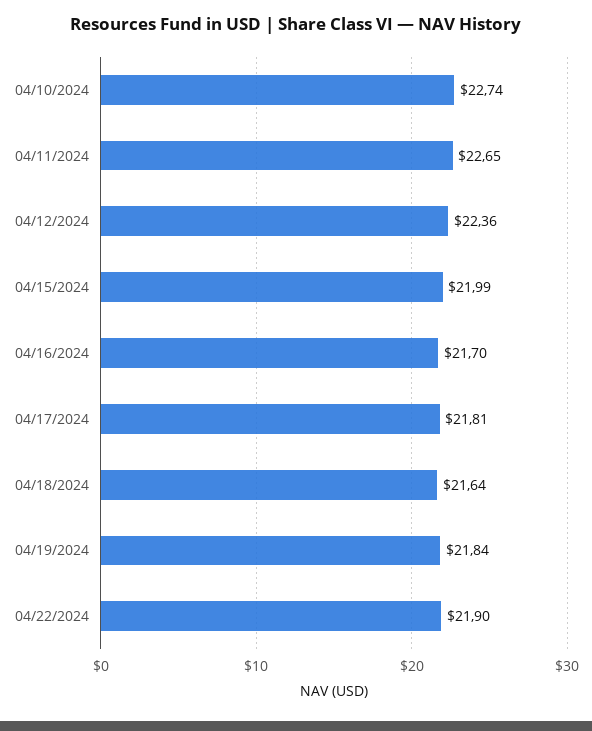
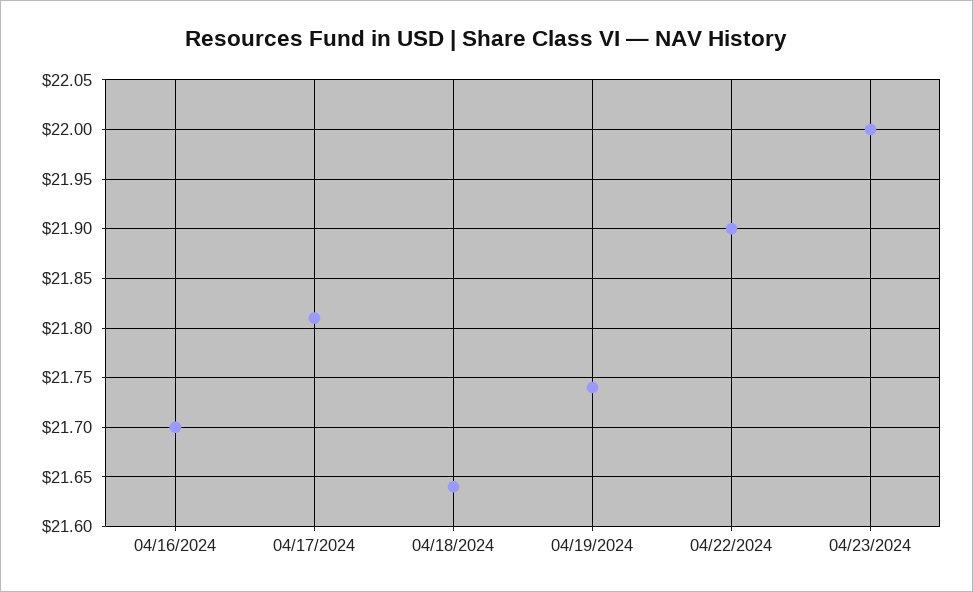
04/10/2024: 22.74 -> none
04/11/2024: 22.65 -> none
04/12/2024: 22.36 -> none
04/15/2024: 21.99 -> none
04/19/2024: 21.84 -> 21.74
04/23/2024: none -> 22

